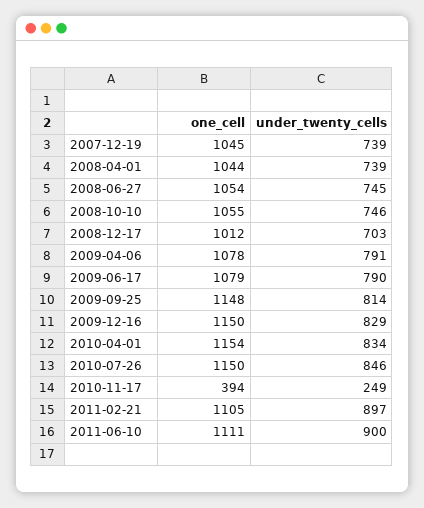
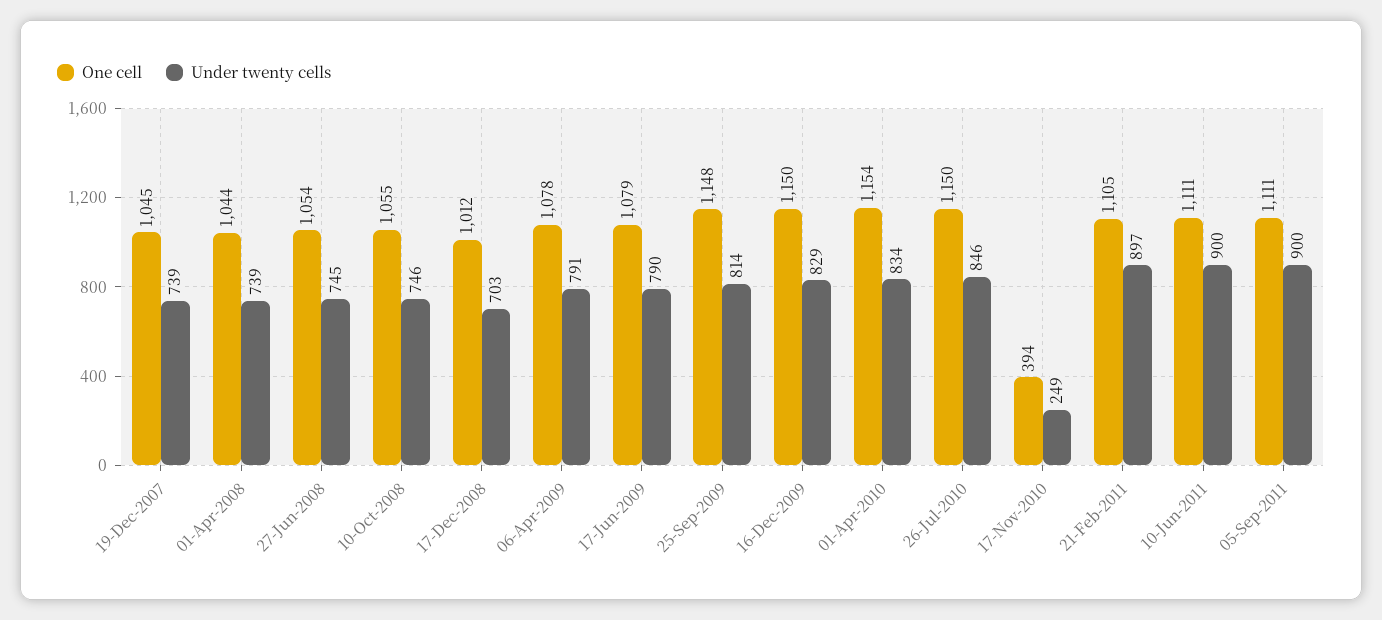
one_cell, 05-Sep-2011: none -> 1111
under_twenty_cells, 05-Sep-2011: none -> 900

